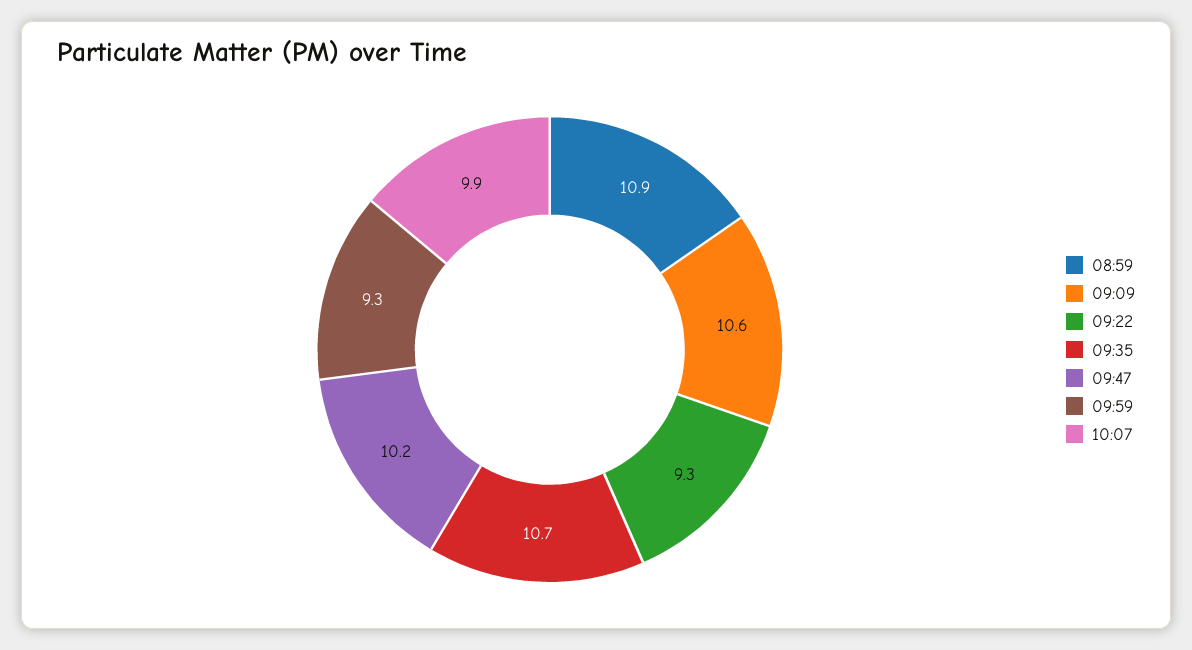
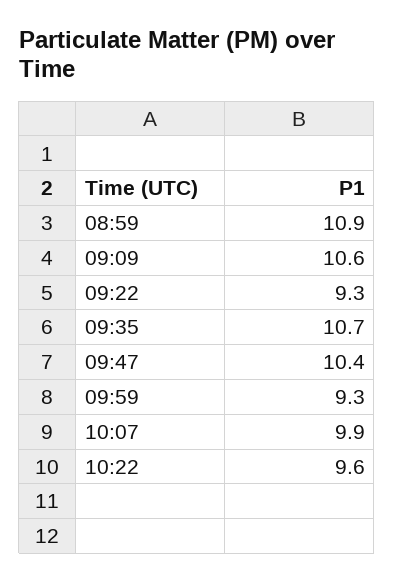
09:47: 10.2 -> 10.4
10:22: none -> 9.6

